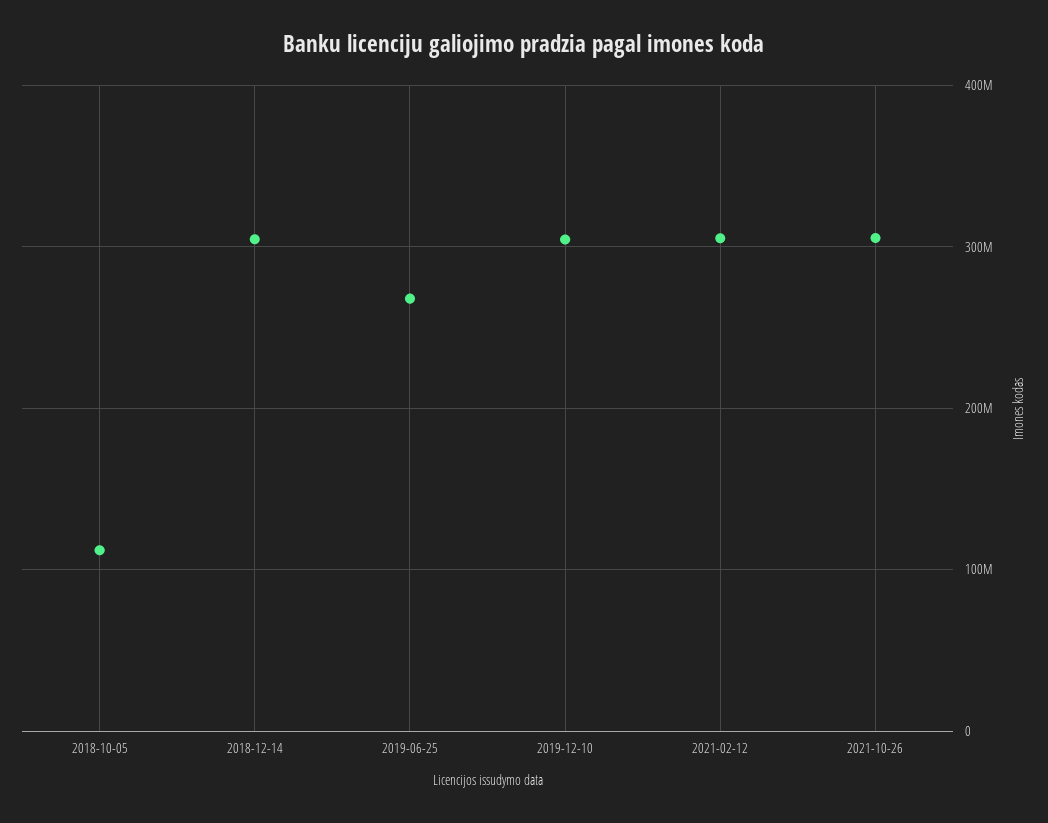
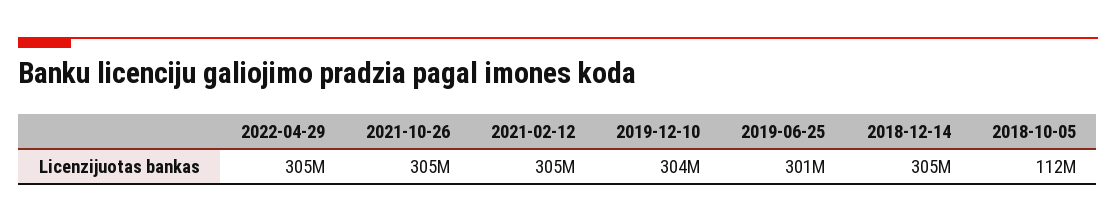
2019-06-25: 270000000 -> 301000000
2022-04-29: none -> 305000000

